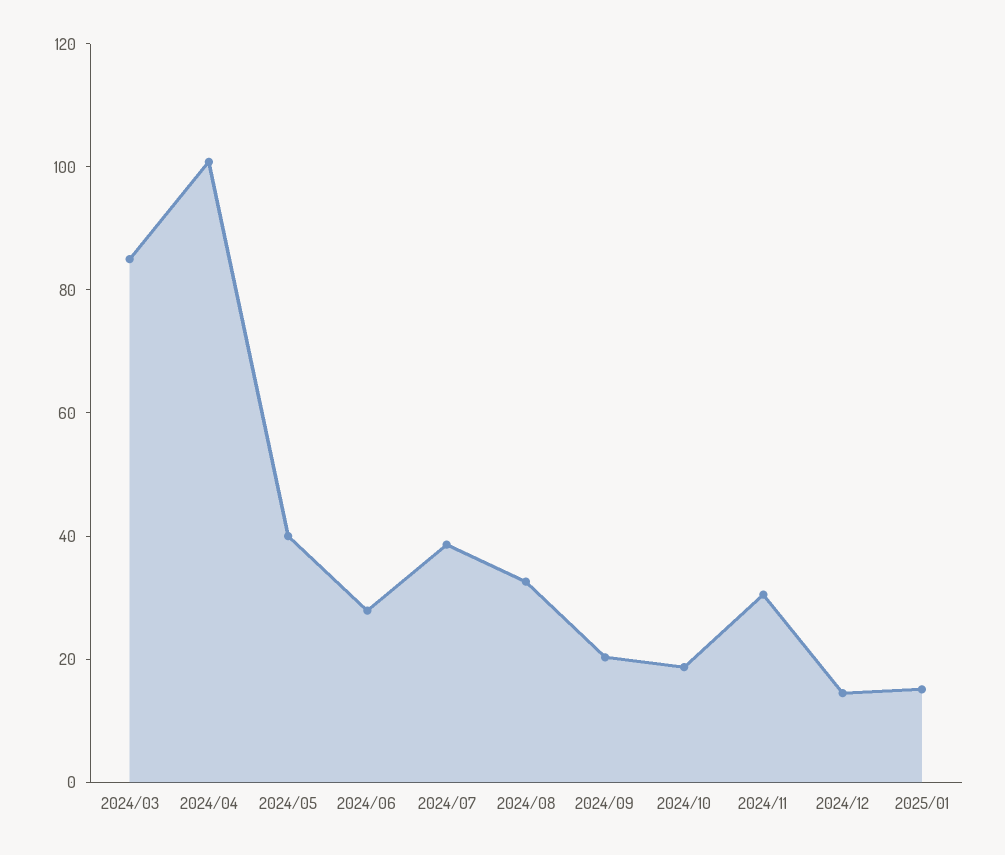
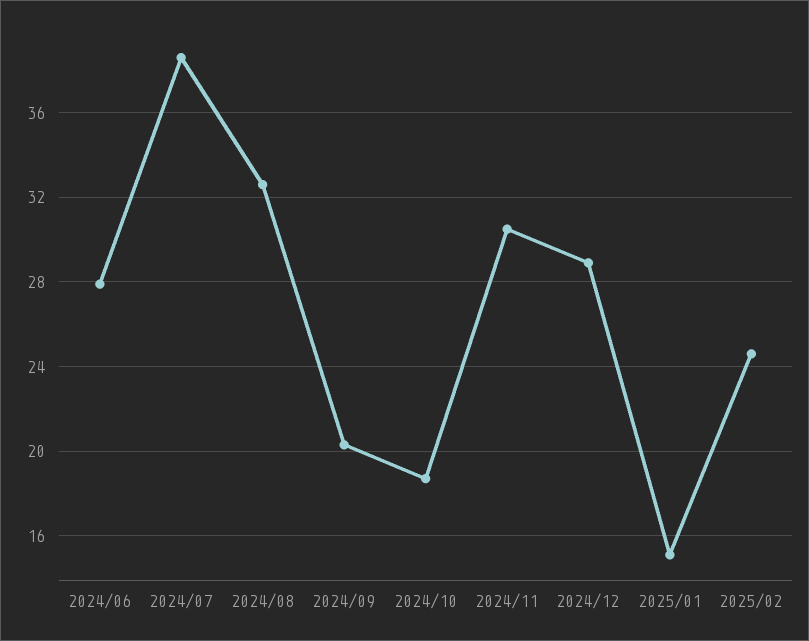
2024/03: 85 -> none
2024/04: 100 -> none
2024/05: 40 -> none
2024/12: 15 -> 29
2025/02: none -> 24.5

